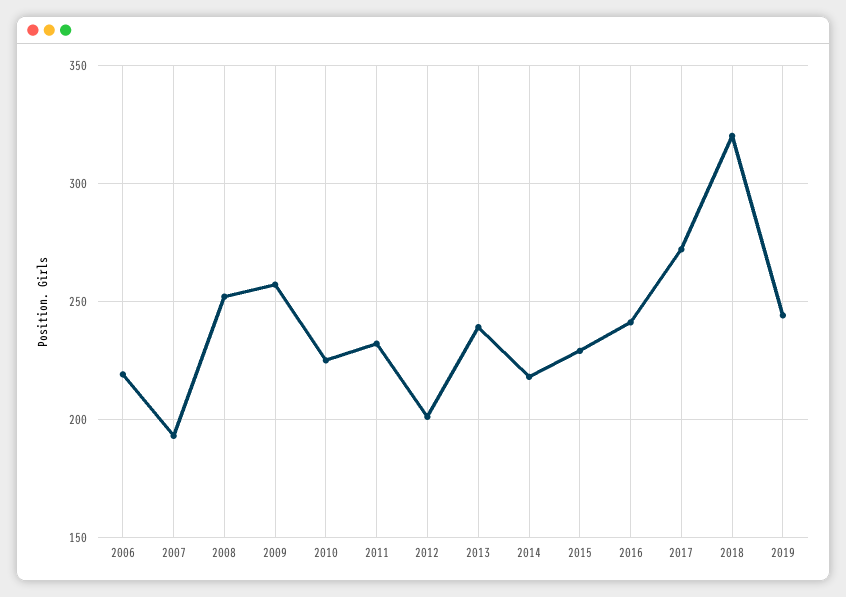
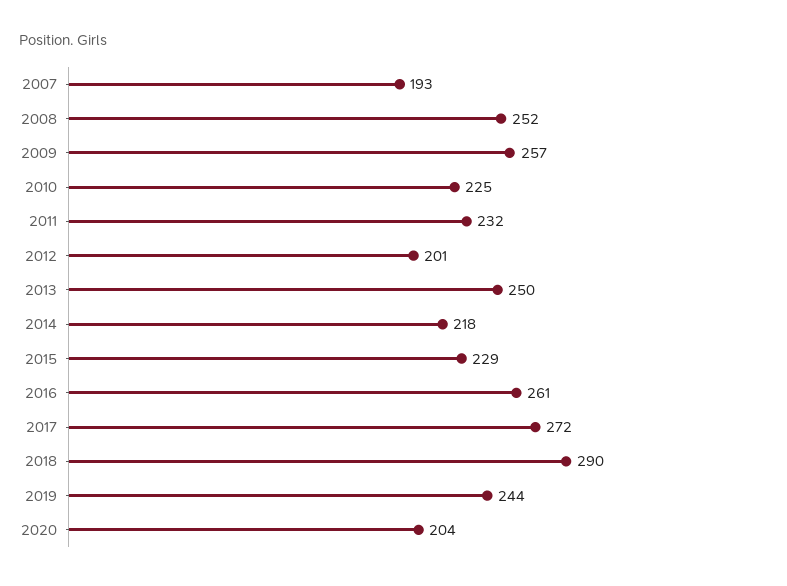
2006: 220 -> none
2013: 240 -> 250
2016: 240 -> 261
2018: 320 -> 290
2020: none -> 204

